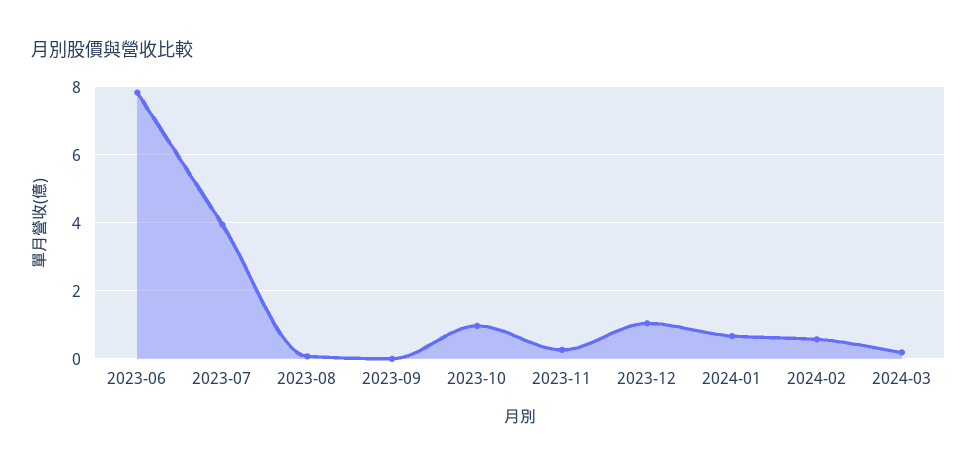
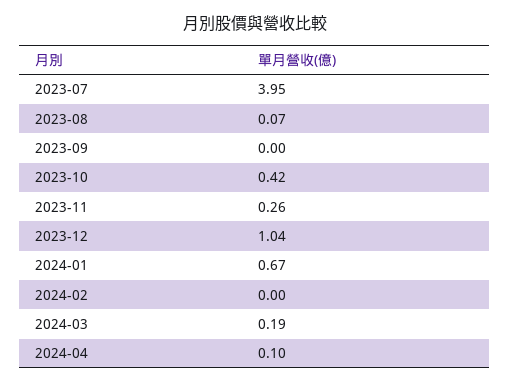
2023-06: 7.8 -> none
2023-10: 1 -> 0.42
2024-02: 0.6 -> 0
2024-04: none -> 0.1

